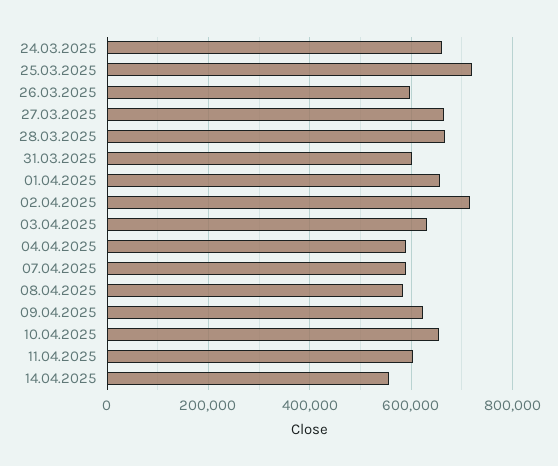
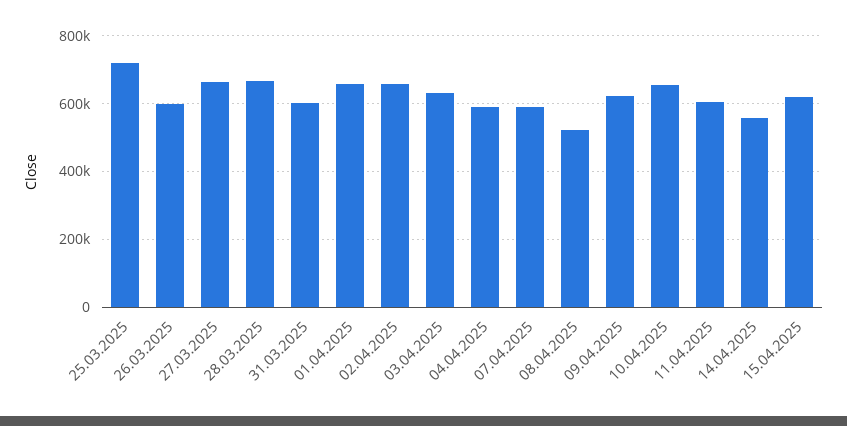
24.03.2025: 660000 -> none
02.04.2025: 720000 -> 660000
08.04.2025: 580000 -> 520000
15.04.2025: none -> 620000

